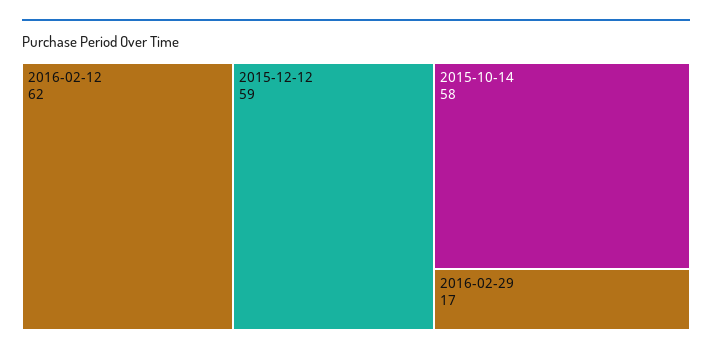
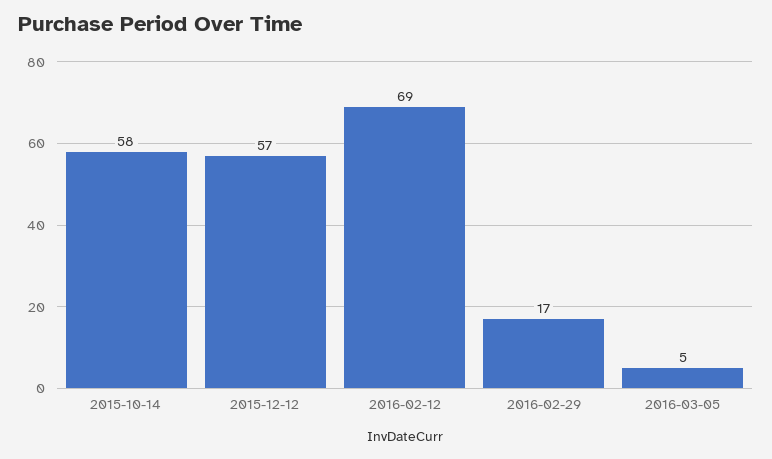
2016-02-12: 62 -> 69
2015-12-12: 59 -> 57
2016-03-05: none -> 5

